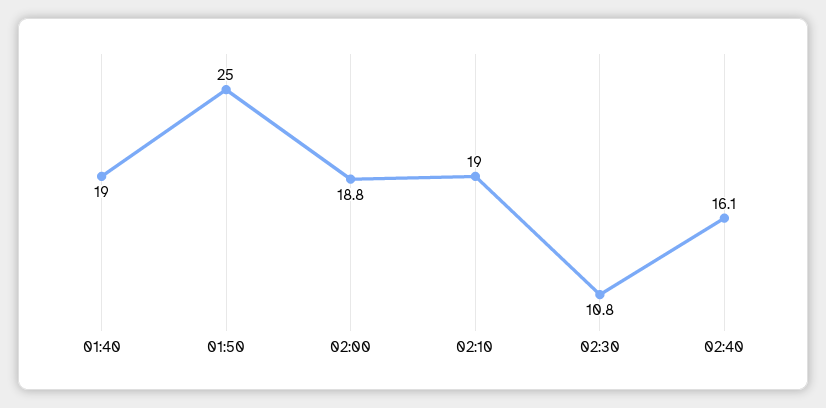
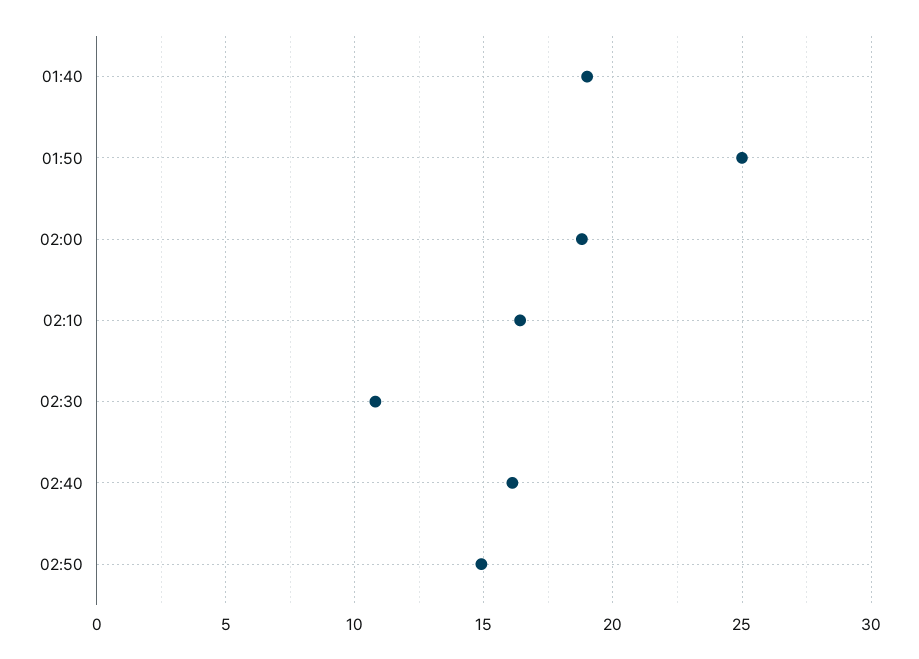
02:10: 19 -> 16.5
02:50: none -> 15

